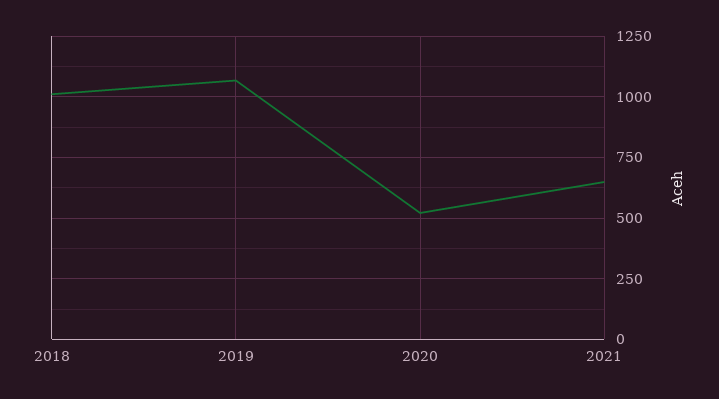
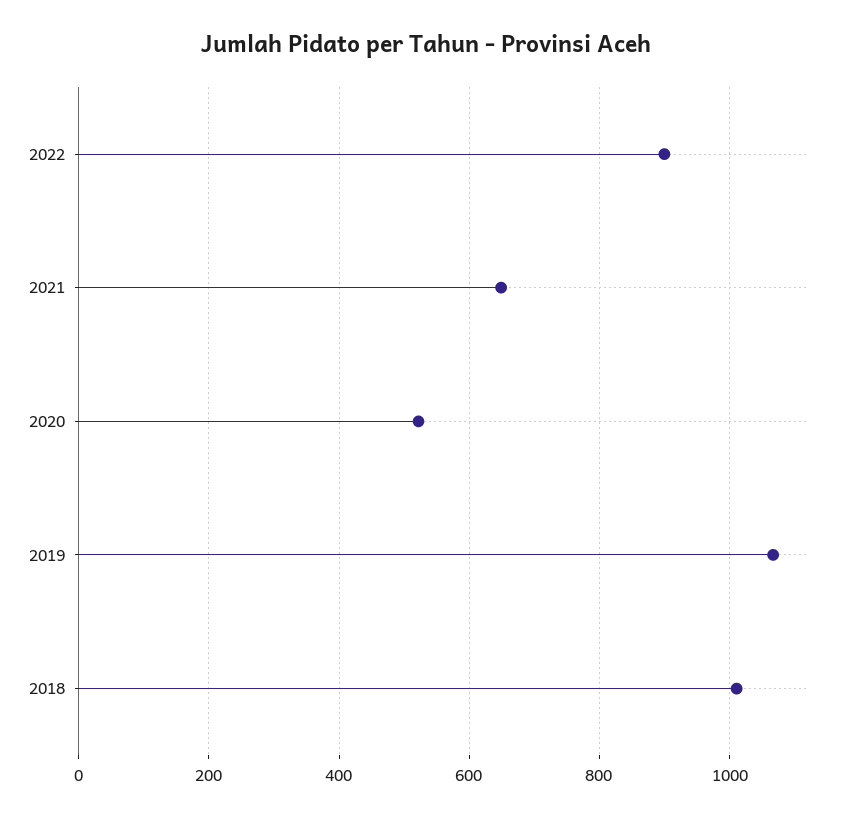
2022: none -> 900

